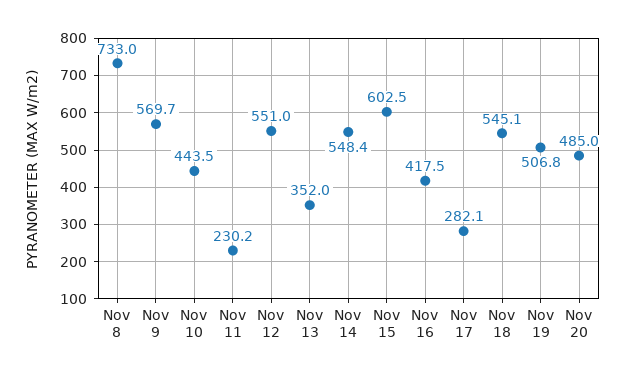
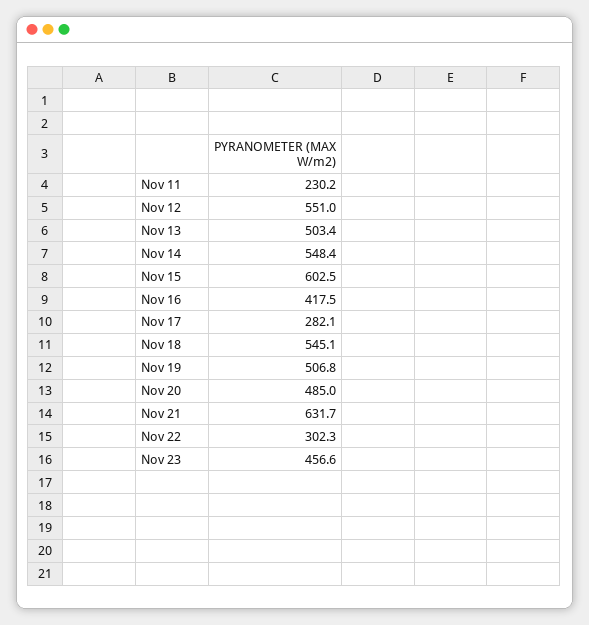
Nov 8: 733 -> none
Nov 9: 569.7 -> none
Nov 10: 443.5 -> none
Nov 13: 352 -> 503.4
Nov 21: none -> 631.7
Nov 22: none -> 302.3
Nov 23: none -> 456.6

